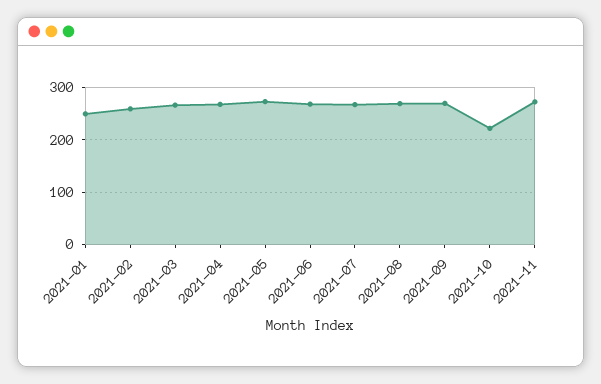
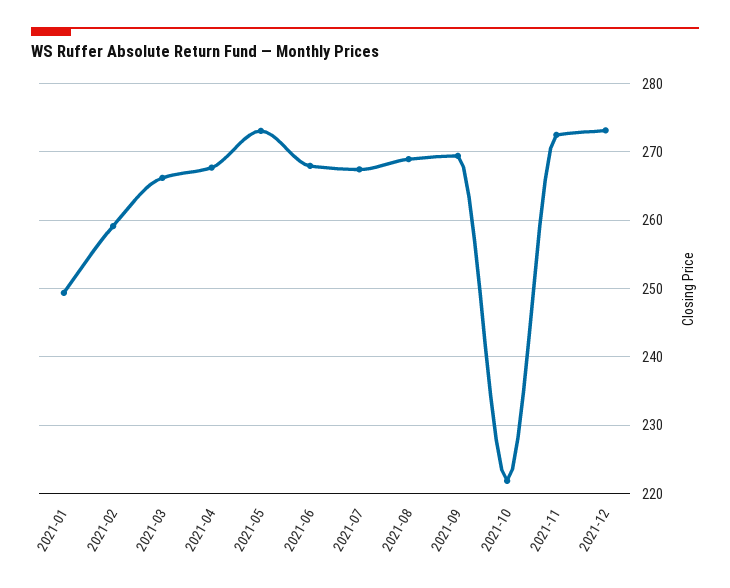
2021-12: none -> 273

